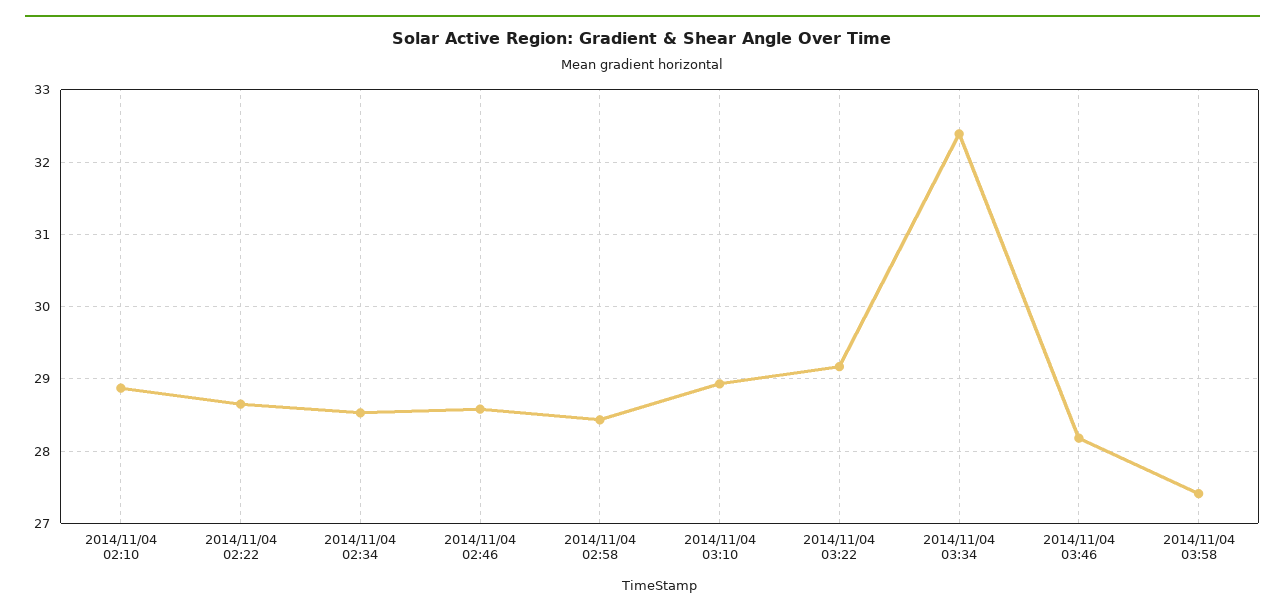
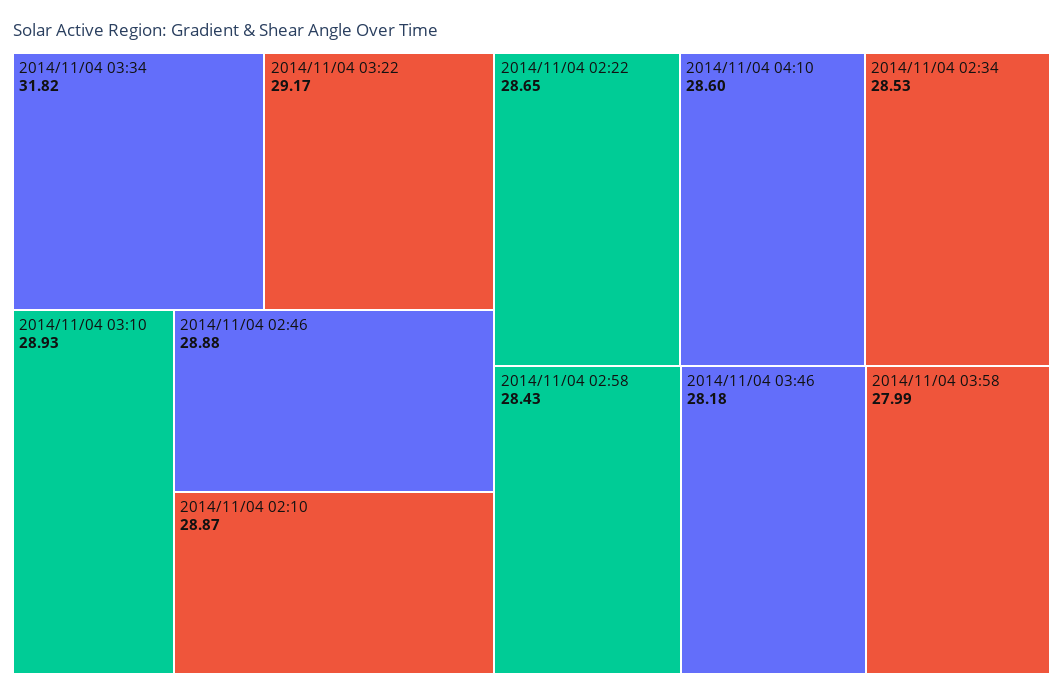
2014/11/04 02:46: 28.6 -> 28.88
2014/11/04 03:34: 32.4 -> 31.82
2014/11/04 03:58: 27.4 -> 27.99
2014/11/04 04:10: none -> 28.6

